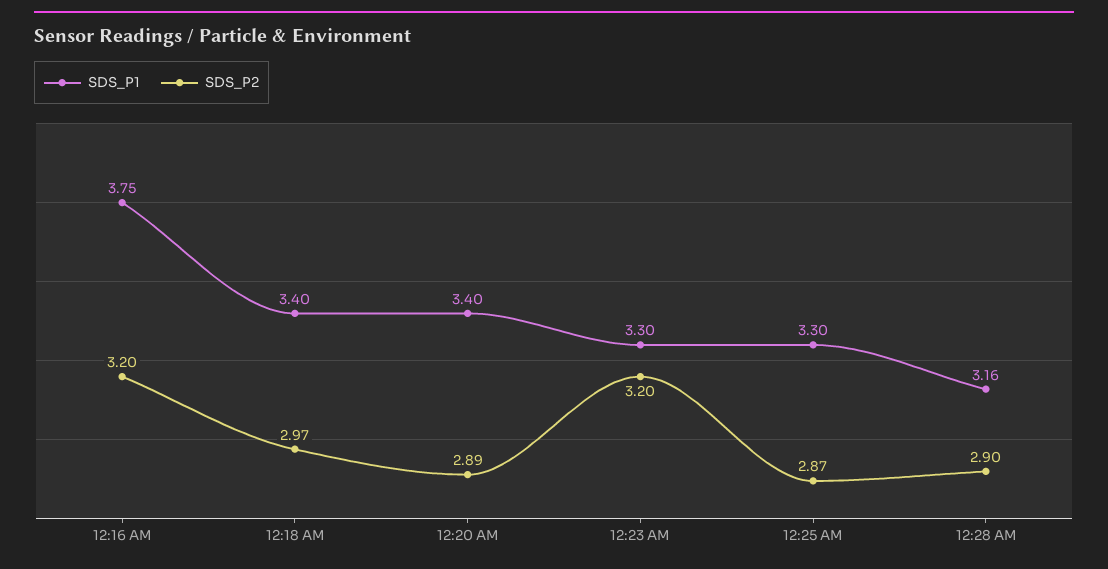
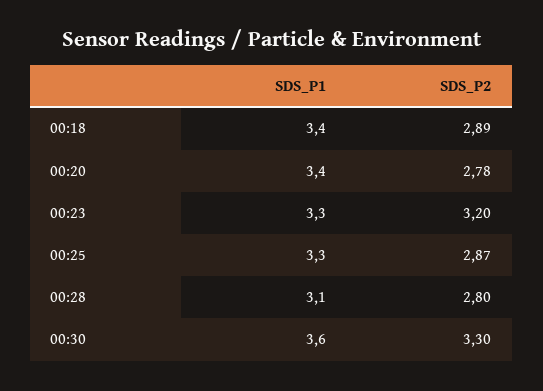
SDS_P1, 12:16 AM: 3.75 -> none
SDS_P2, 12:16 AM: 3.2 -> none
SDS_P2, 12:18 AM: 2.97 -> 2.89
SDS_P2, 12:20 AM: 2.89 -> 2.78
SDS_P1, 12:28 AM: 3.16 -> 3.1
SDS_P2, 12:28 AM: 2.9 -> 2.8
SDS_P1, 00:30: none -> 3.6
SDS_P2, 00:30: none -> 3.3

